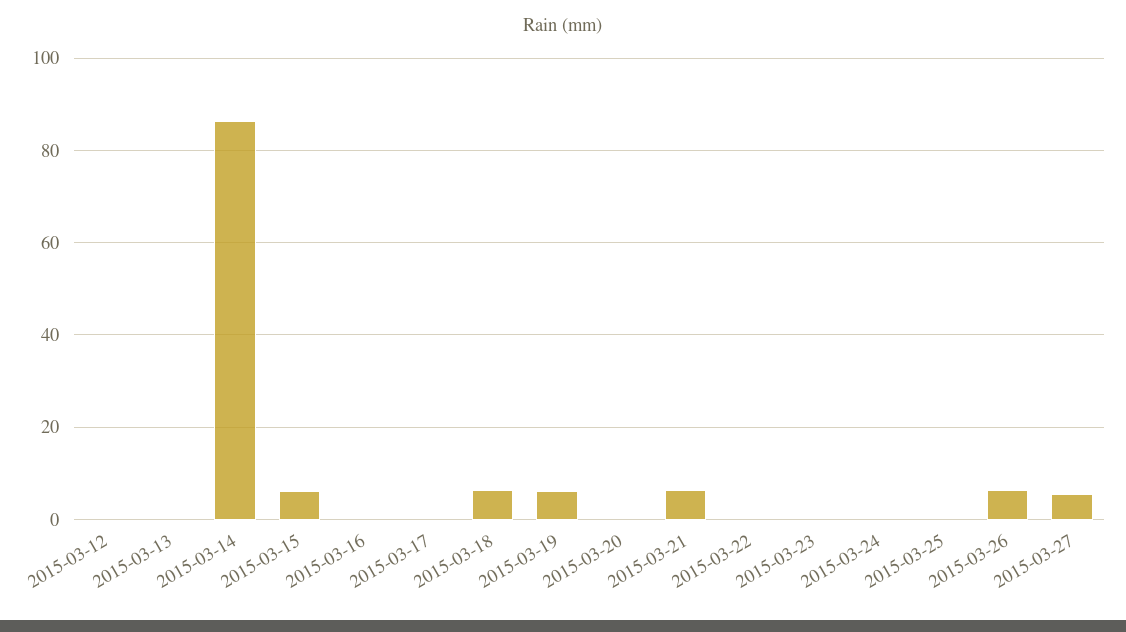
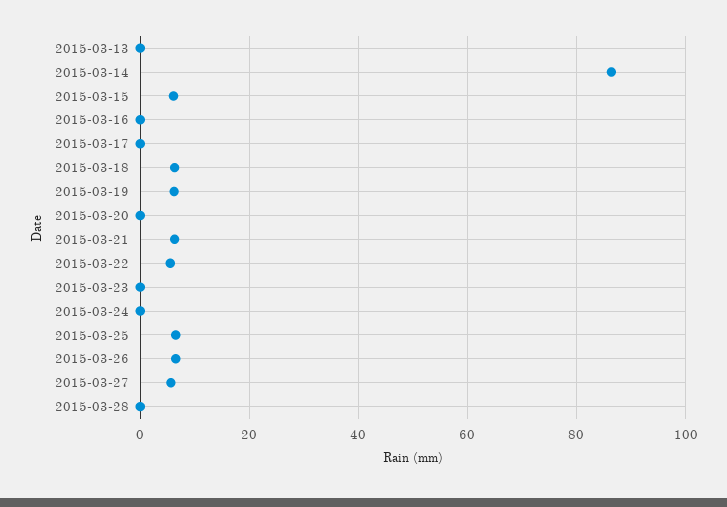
2015-03-12: 0 -> none
2015-03-22: 0 -> 6
2015-03-25: 0 -> 6
2015-03-28: none -> 0

